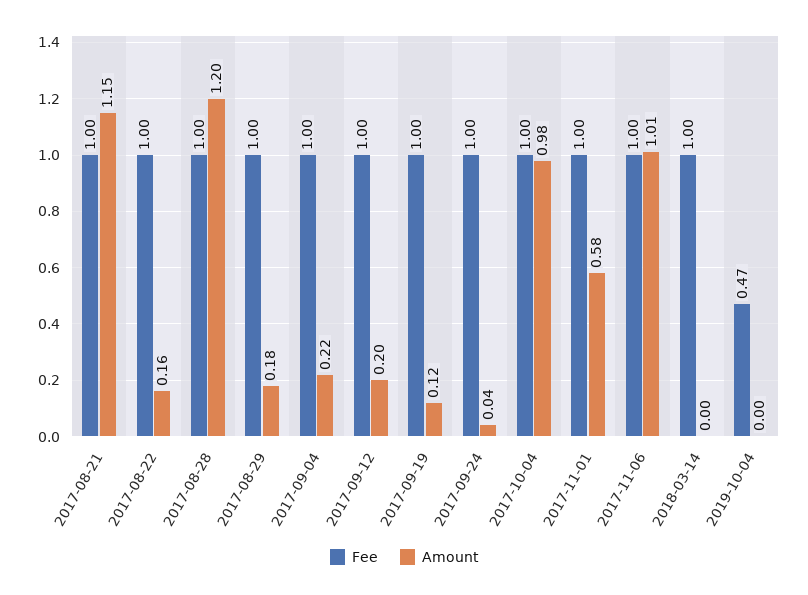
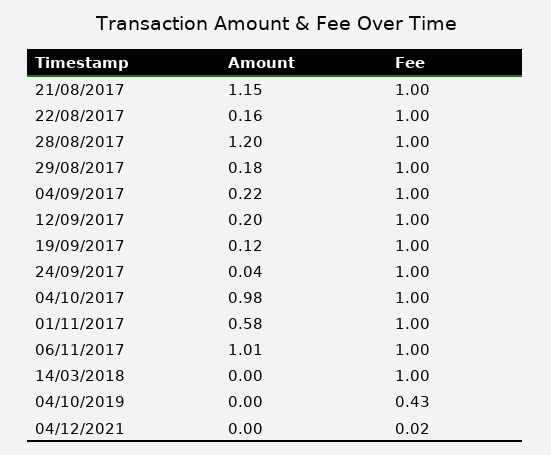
Fee, 2019-10-04: 0.47 -> 0.43
Amount, 04/12/2021: none -> 0
Fee, 04/12/2021: none -> 0.02

